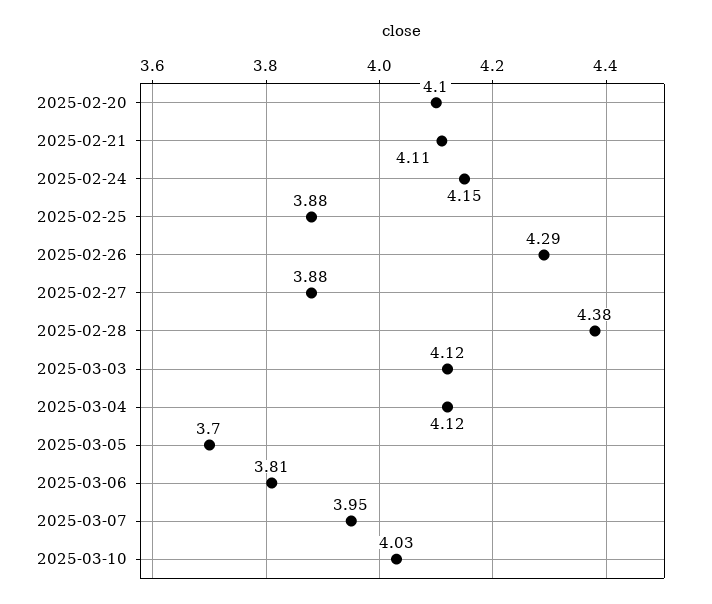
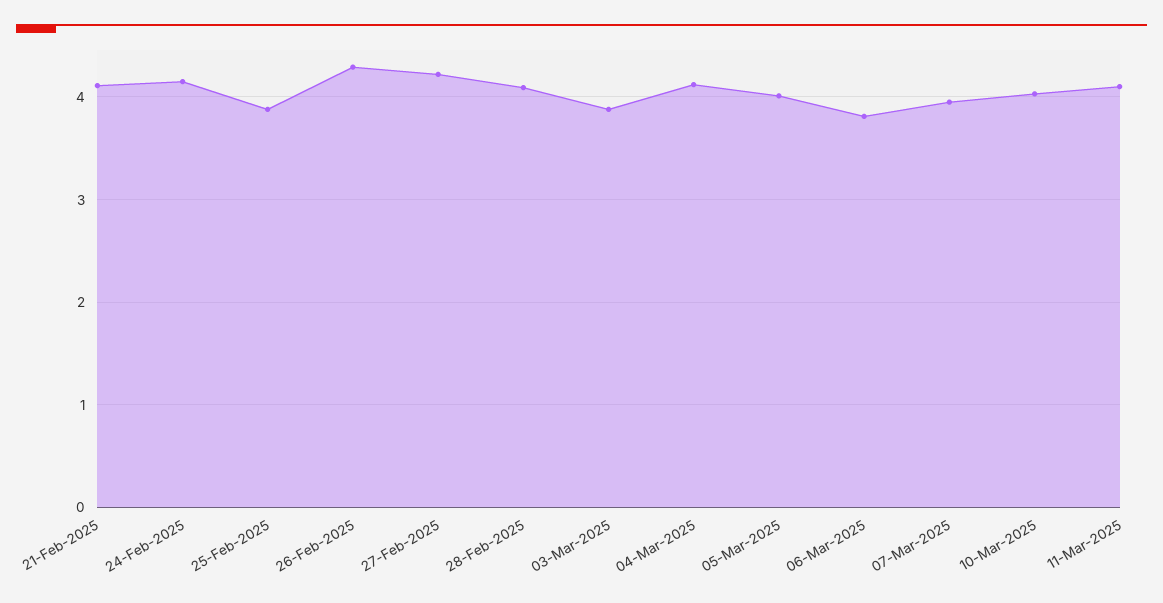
2025-02-20: 4.1 -> none
2025-02-27: 3.88 -> 4.2
2025-02-28: 4.38 -> 4.1
2025-03-03: 4.12 -> 3.9
2025-03-05: 3.7 -> 4
11-Mar-2025: none -> 4.1

